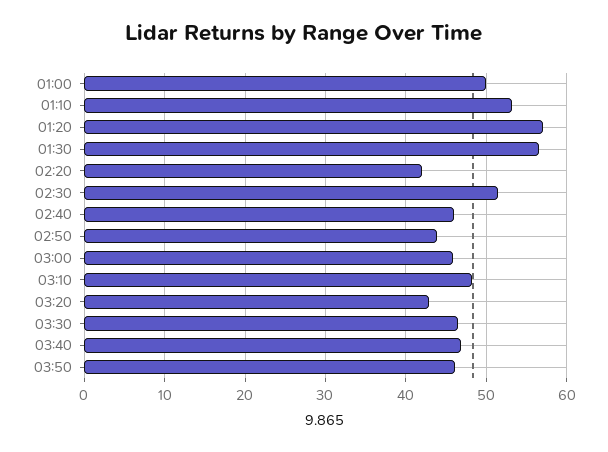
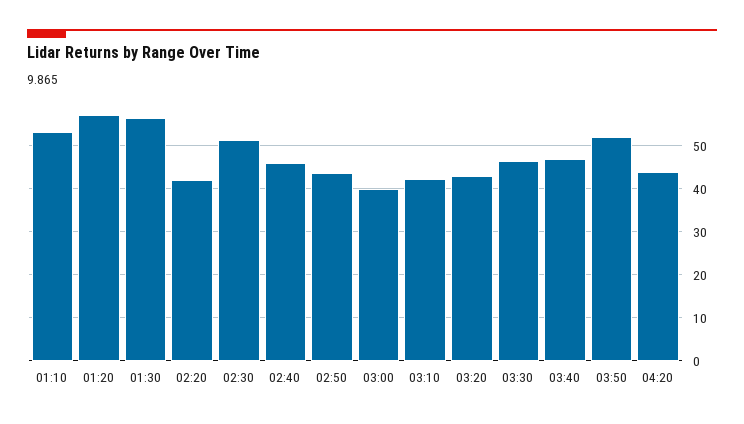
01:00: 50 -> none
03:00: 46 -> 40
03:10: 48 -> 42
03:50: 46 -> 52
04:20: none -> 44

